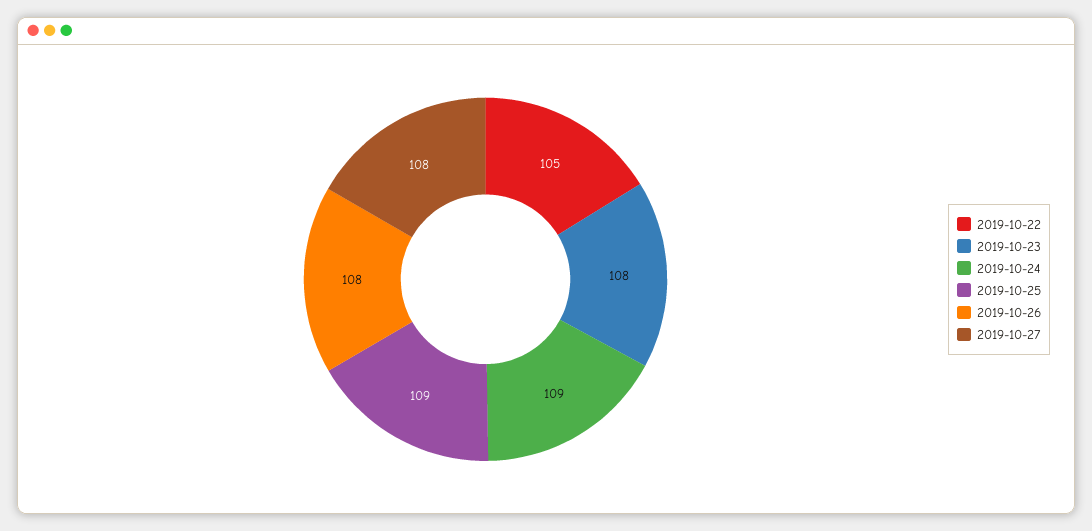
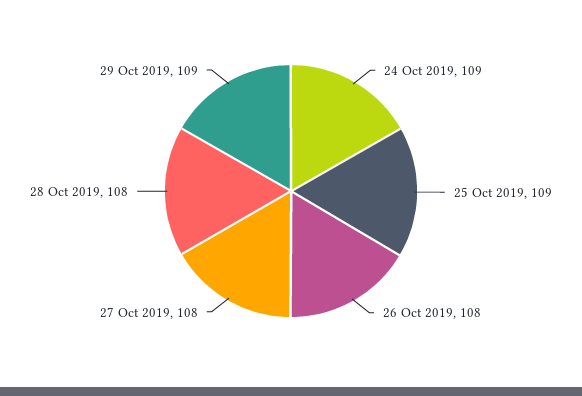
2019-10-22: 105 -> none
2019-10-23: 108 -> none
28 Oct 2019: none -> 108
29 Oct 2019: none -> 109

